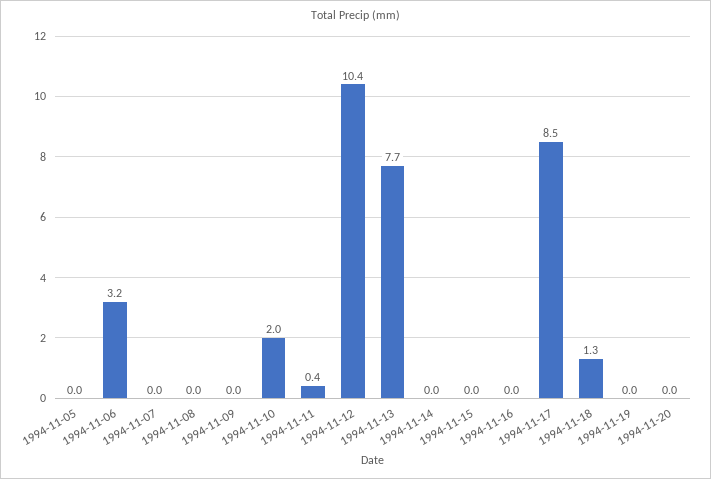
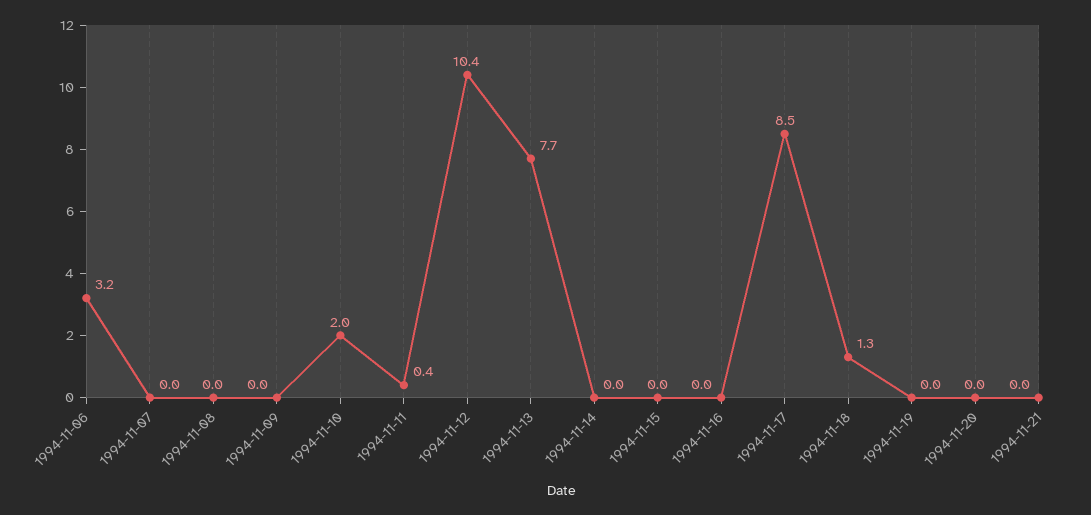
1994-11-05: 0 -> none
1994-11-21: none -> 0

